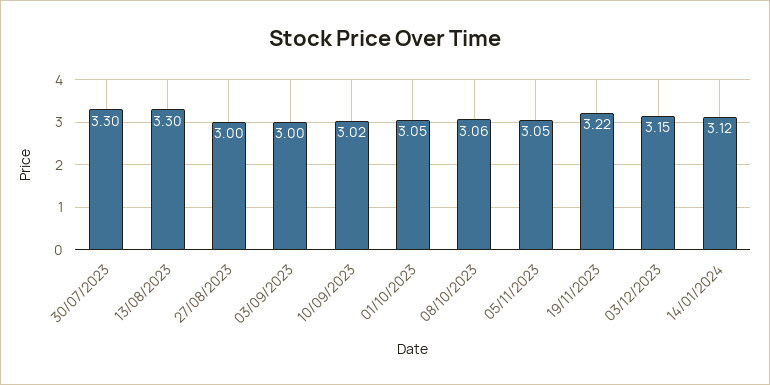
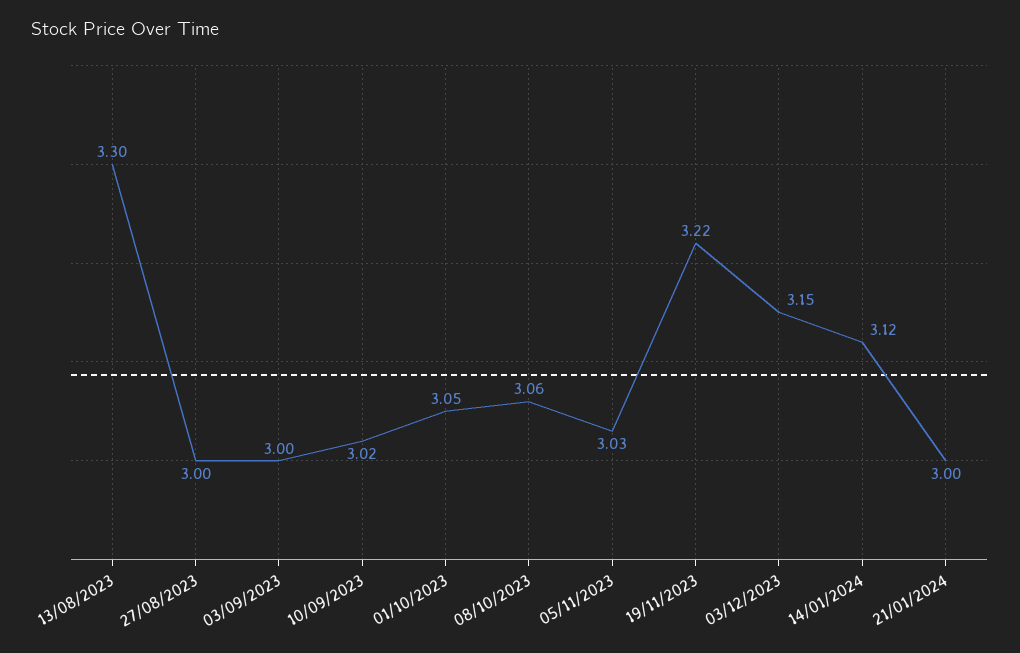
30/07/2023: 3.3 -> none
05/11/2023: 3.05 -> 3.03
21/01/2024: none -> 3

